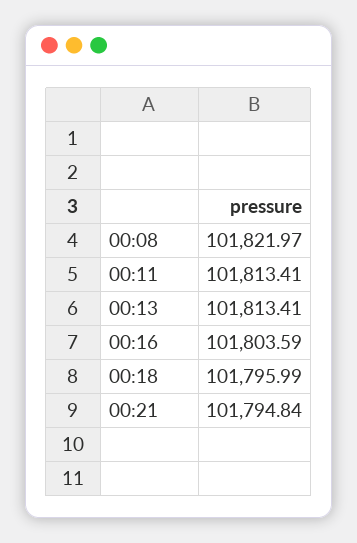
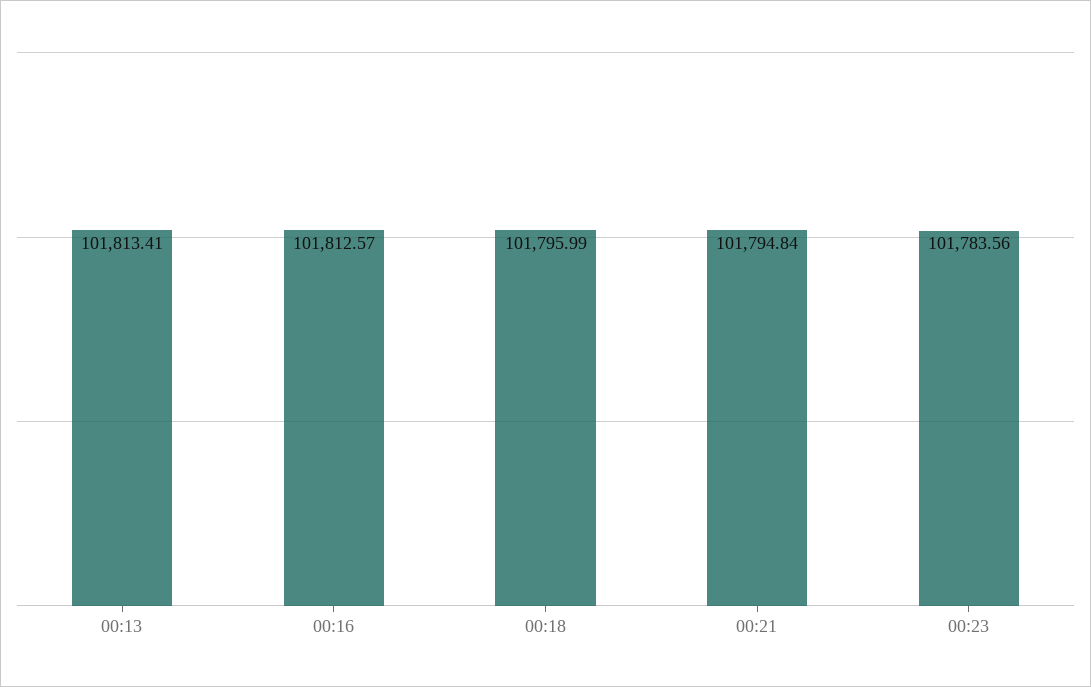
00:08: 101821.97 -> none
00:11: 101813.41 -> none
00:16: 101803.59 -> 101812.57
00:23: none -> 101783.56

